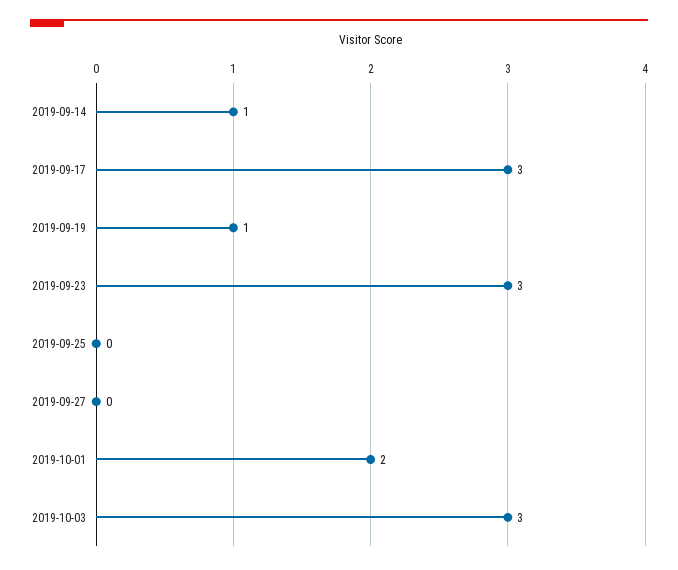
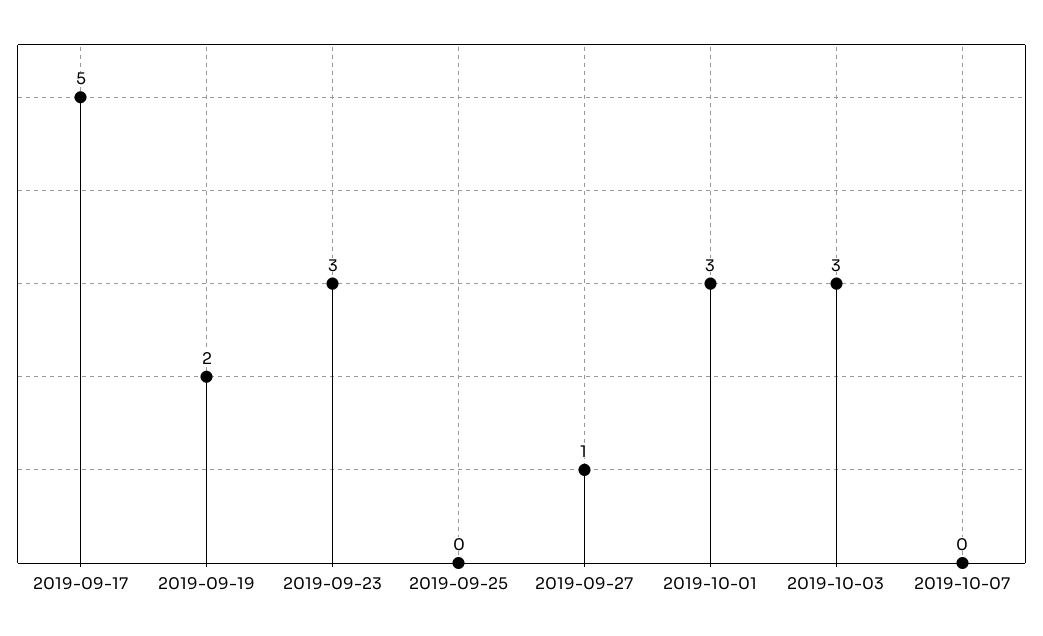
2019-09-14: 1 -> none
2019-09-17: 3 -> 5
2019-09-19: 1 -> 2
2019-09-27: 0 -> 1
2019-10-01: 2 -> 3
2019-10-07: none -> 0

